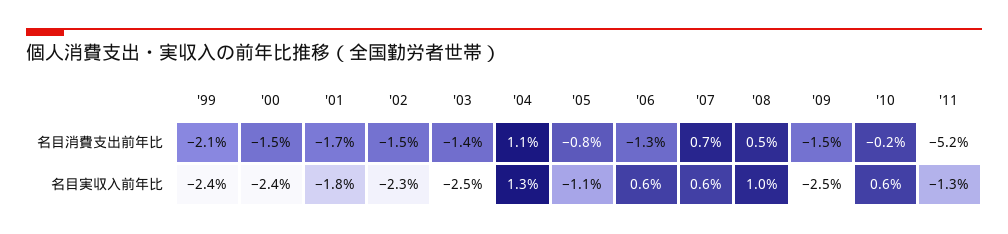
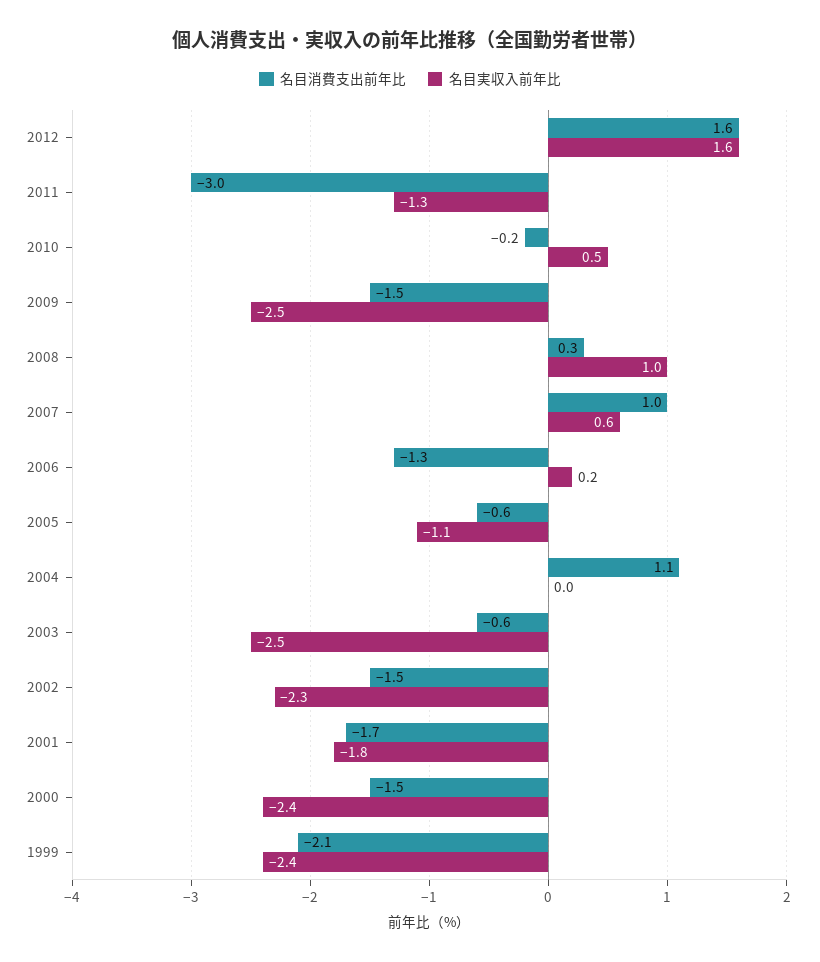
名目消費支出前年比, '03: -1.4 -> -0.6
名目消費支出前年比, '05: -0.8 -> -0.6
名目消費支出前年比, '07: 0.7 -> 1
名目消費支出前年比, '08: 0.5 -> 0.3
名目消費支出前年比, '11: -5.2 -> -3
名目実収入前年比, '04: 1.3 -> 0
名目実収入前年比, '06: 0.6 -> 0.2
名目実収入前年比, '10: 0.6 -> 0.5
名目消費支出前年比, 2012: none -> 1.6
名目実収入前年比, 2012: none -> 1.6

